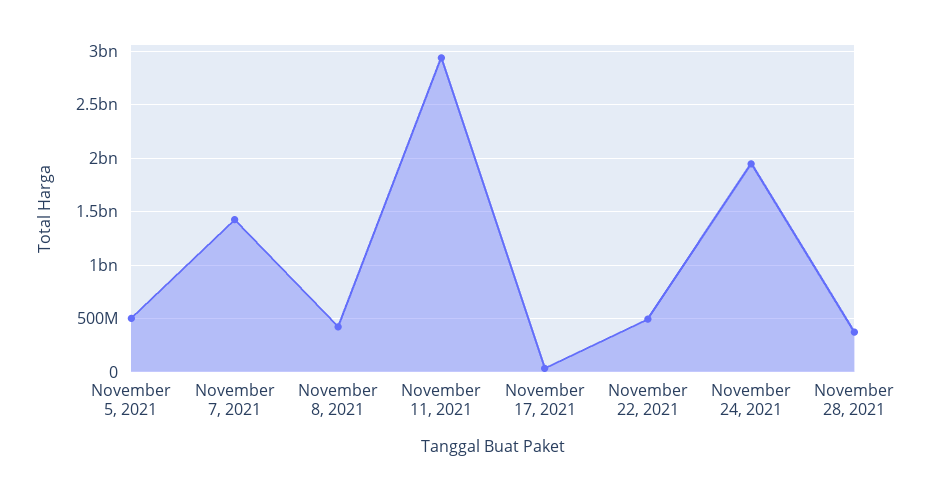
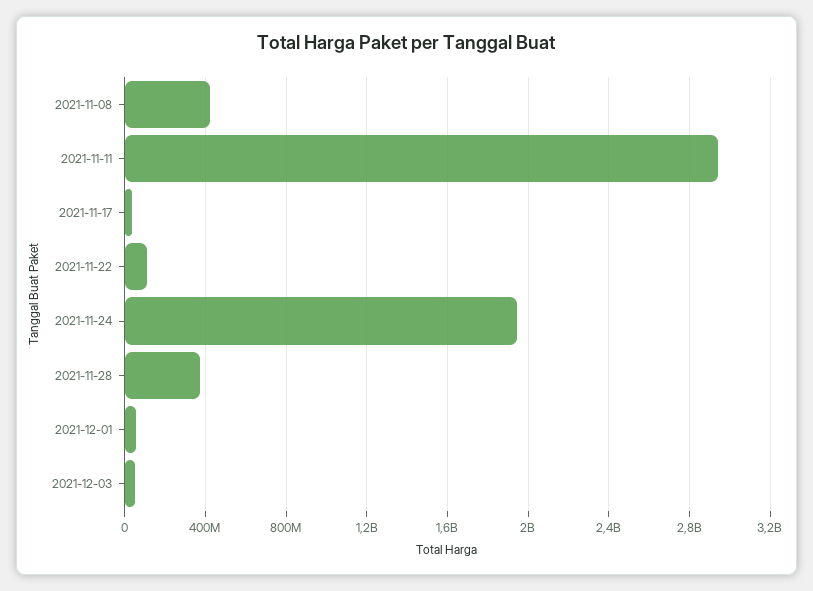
November 5, 2021: 500000000 -> none
November 7, 2021: 1400000000 -> none
November 22, 2021: 500000000 -> 100000000
2021-12-01: none -> 50000000
2021-12-03: none -> 50000000

